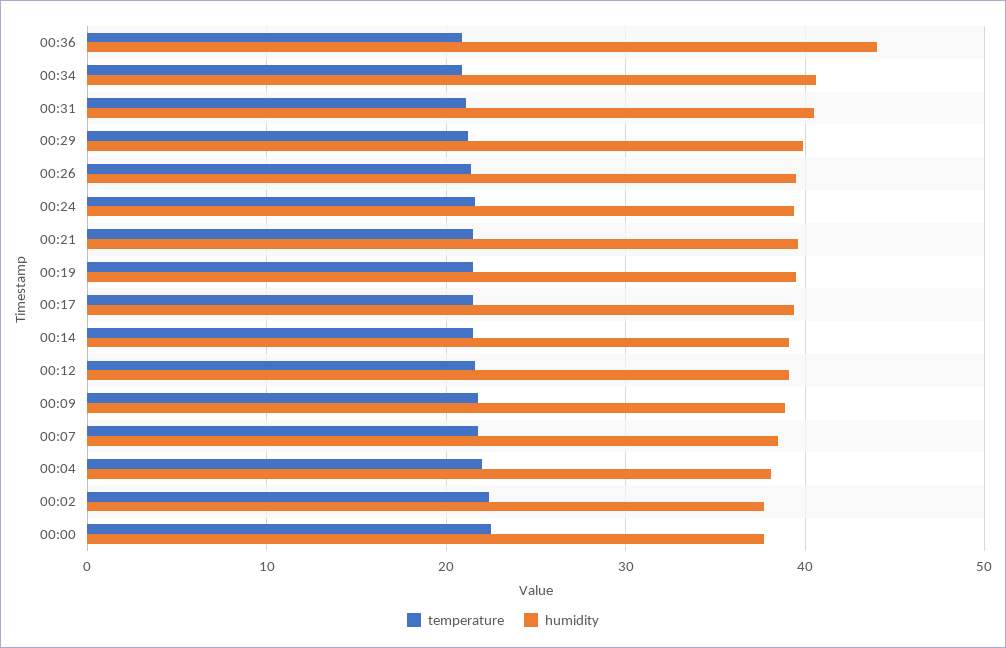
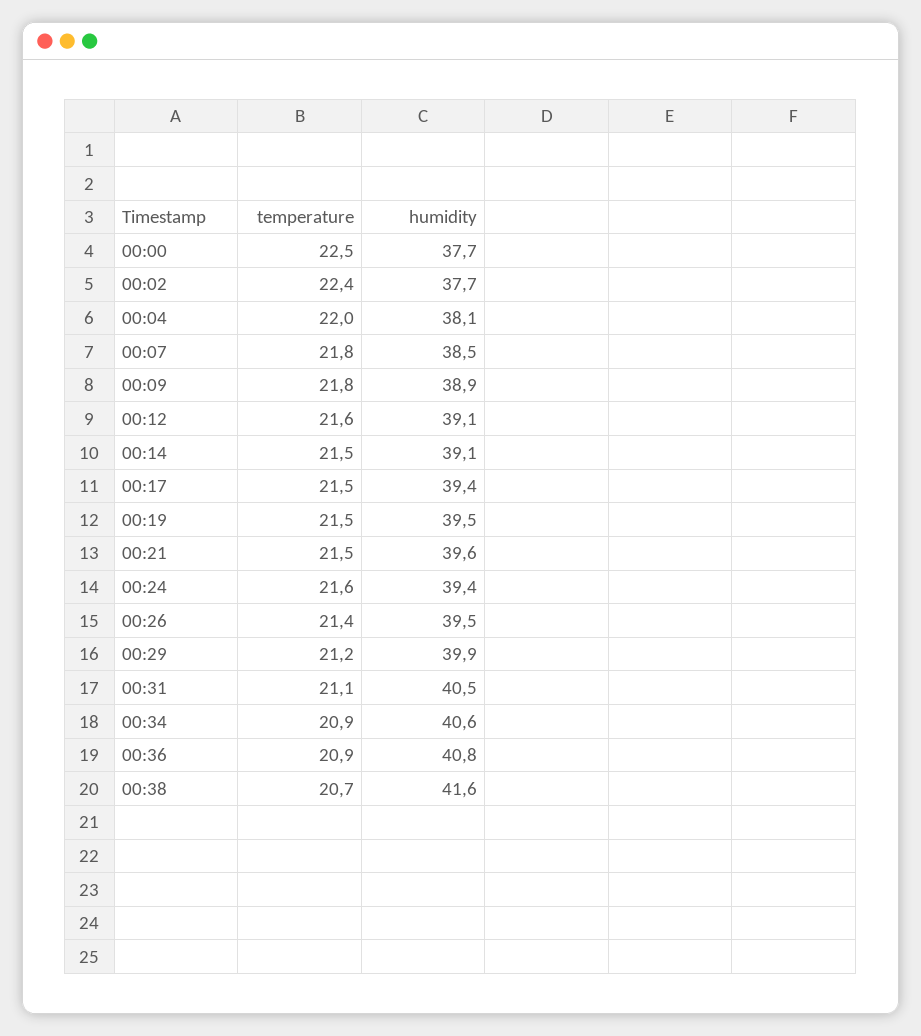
humidity, 00:36: 44 -> 40.8
temperature, 00:38: none -> 20.7
humidity, 00:38: none -> 41.6

